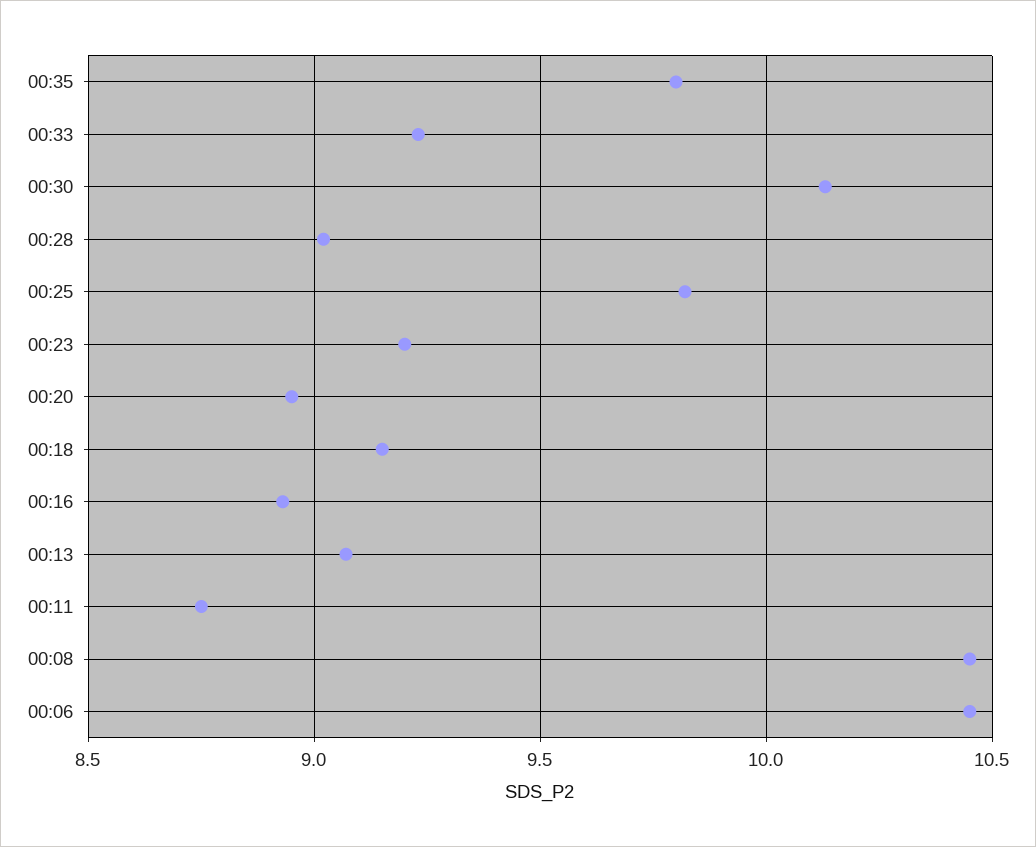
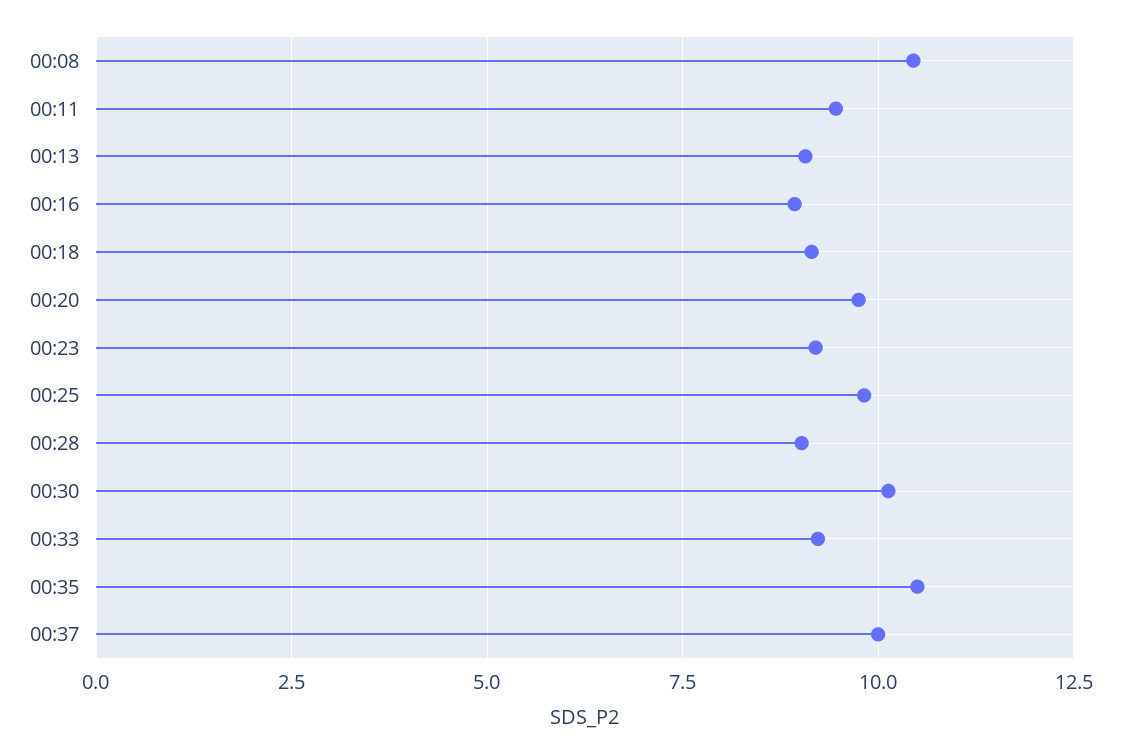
00:35: 9.8 -> 10.5
00:20: 8.95 -> 9.75
00:11: 8.75 -> 9.5
00:06: 10.45 -> none
00:37: none -> 10

